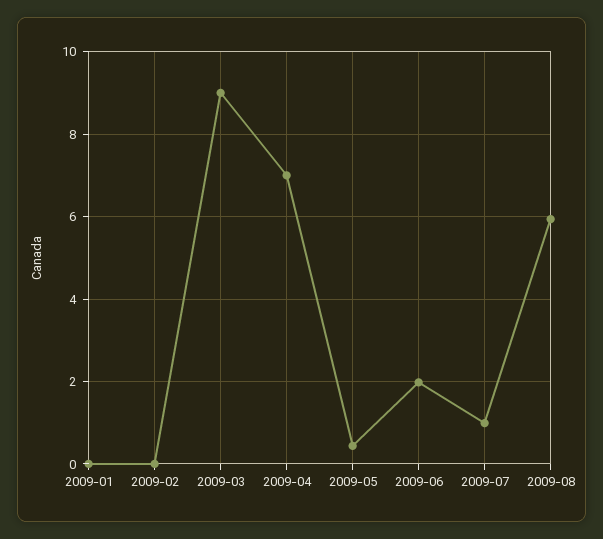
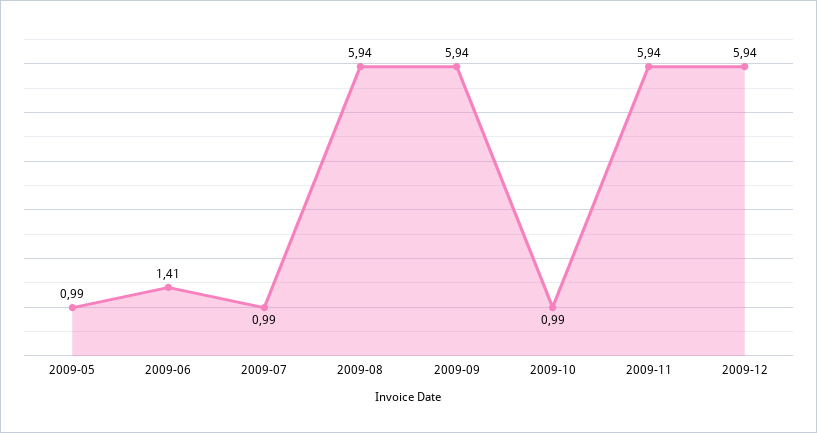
2009-01: 0 -> none
2009-02: 0 -> none
2009-03: 9 -> none
2009-04: 7 -> none
2009-05: 0.4 -> 0.99
2009-06: 2 -> 1.41
2009-09: none -> 5.94
2009-10: none -> 0.99
2009-11: none -> 5.94
2009-12: none -> 5.94

